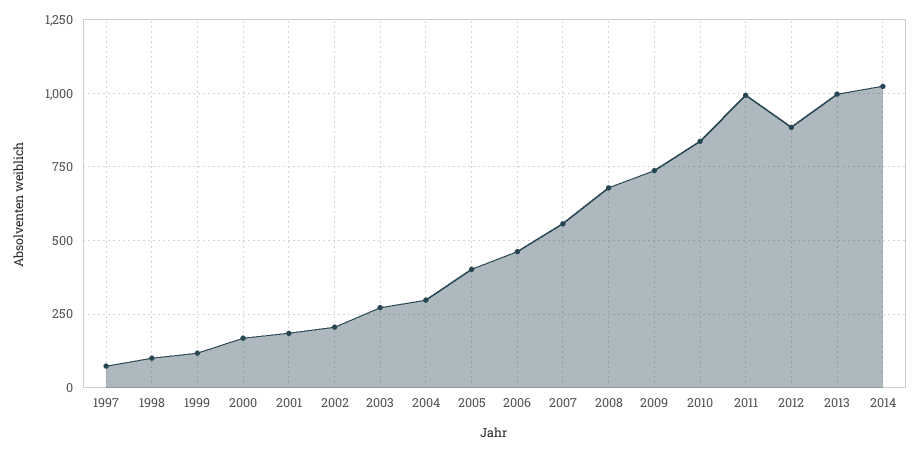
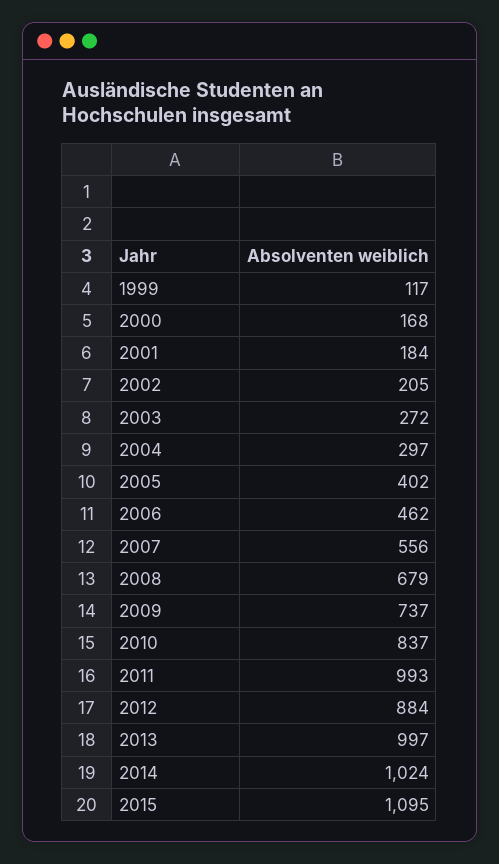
1997: 75 -> none
1998: 100 -> none
2015: none -> 1095

